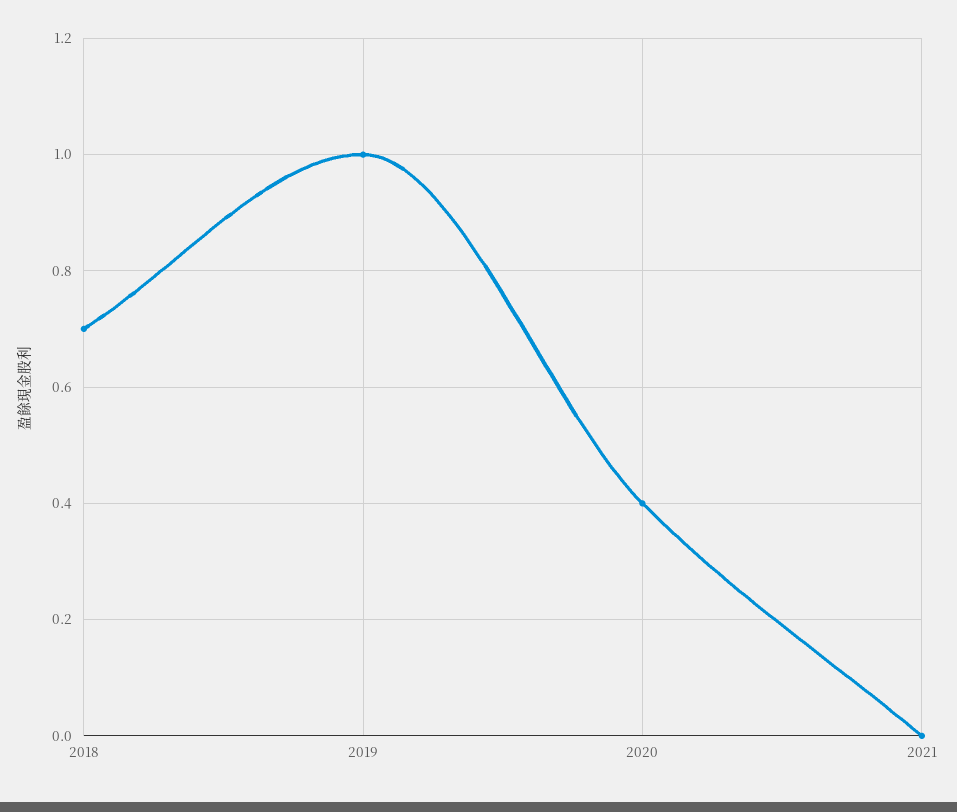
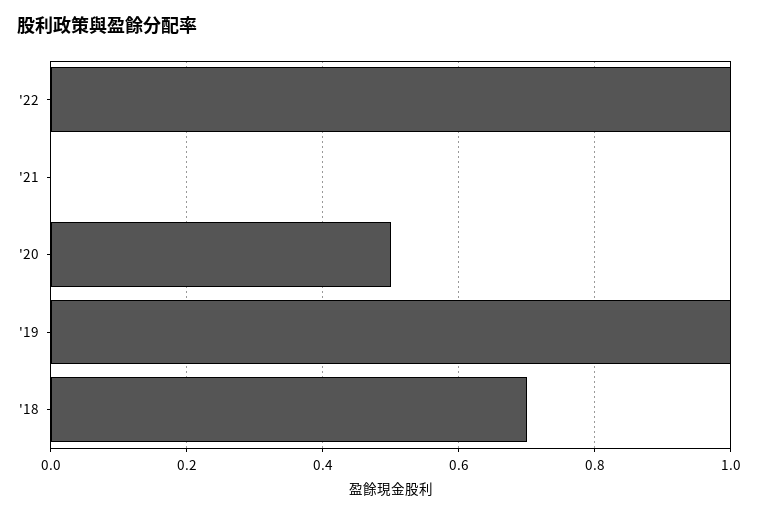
2020: 0.4 -> 0.5
'22: none -> 1

